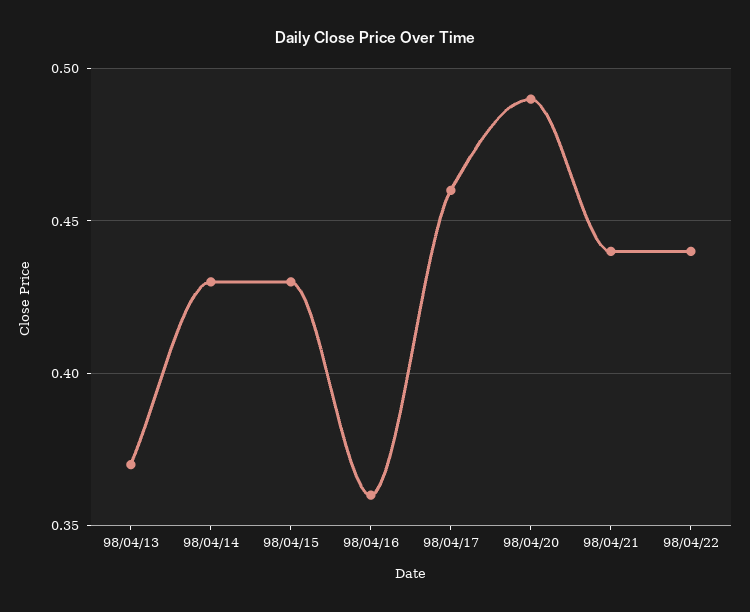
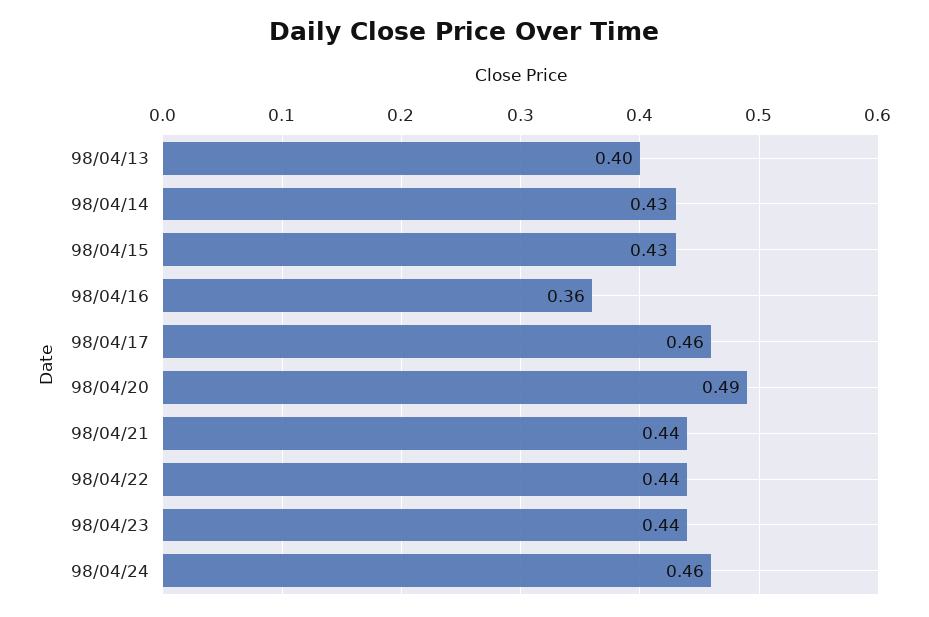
98/04/13: 0.37 -> 0.4
98/04/23: none -> 0.44
98/04/24: none -> 0.46

